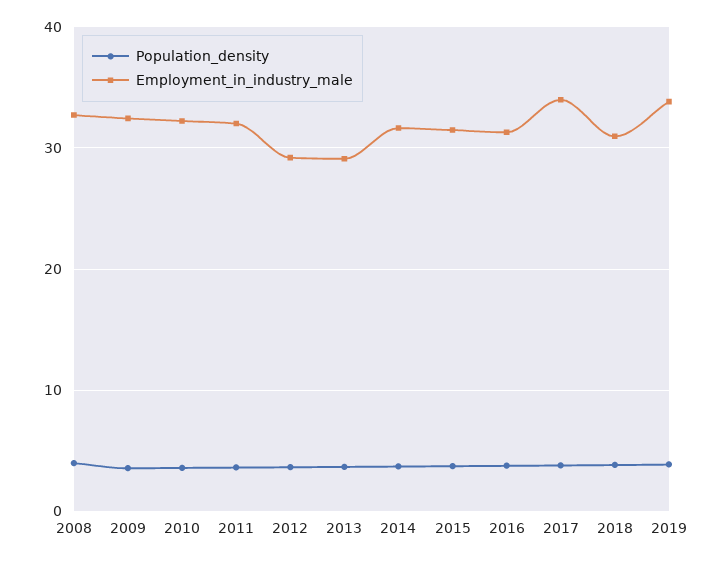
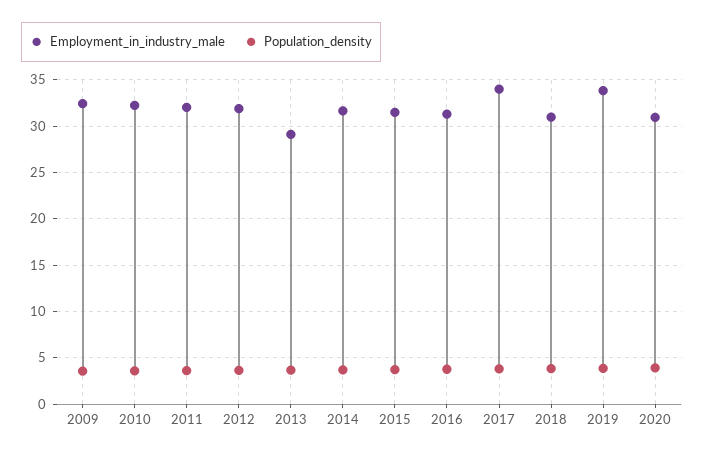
Population_density, 2008: 4 -> none
Employment_in_industry_male, 2008: 33 -> none
Employment_in_industry_male, 2012: 29 -> 32
Employment_in_industry_male, 2020: none -> 31
Population_density, 2020: none -> 4

